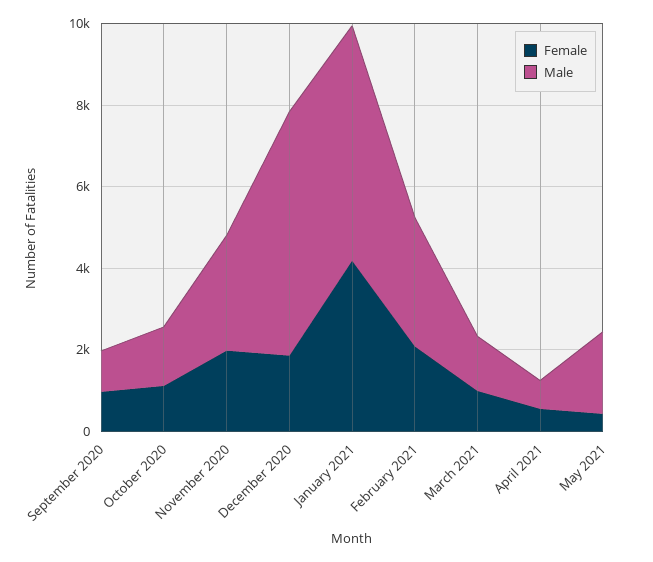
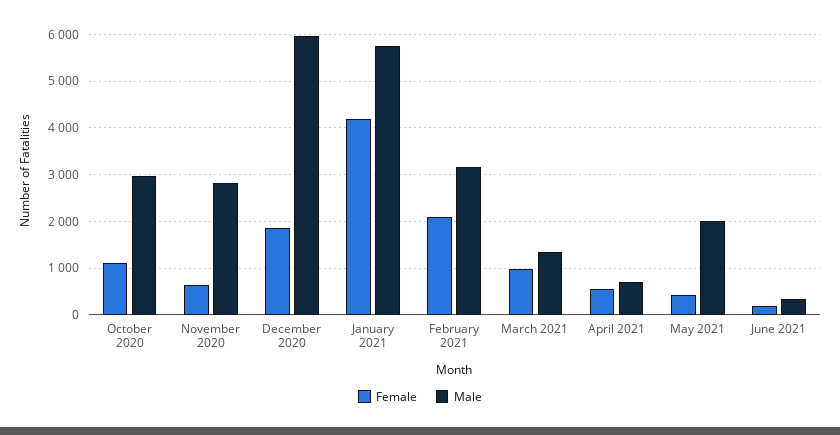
Female, September 2020: 1000 -> none
Male, September 2020: 1000 -> none
Male, October 2020: 1500 -> 3000
Female, November 2020: 2000 -> 600
Female, June 2021: none -> 200
Male, June 2021: none -> 400

